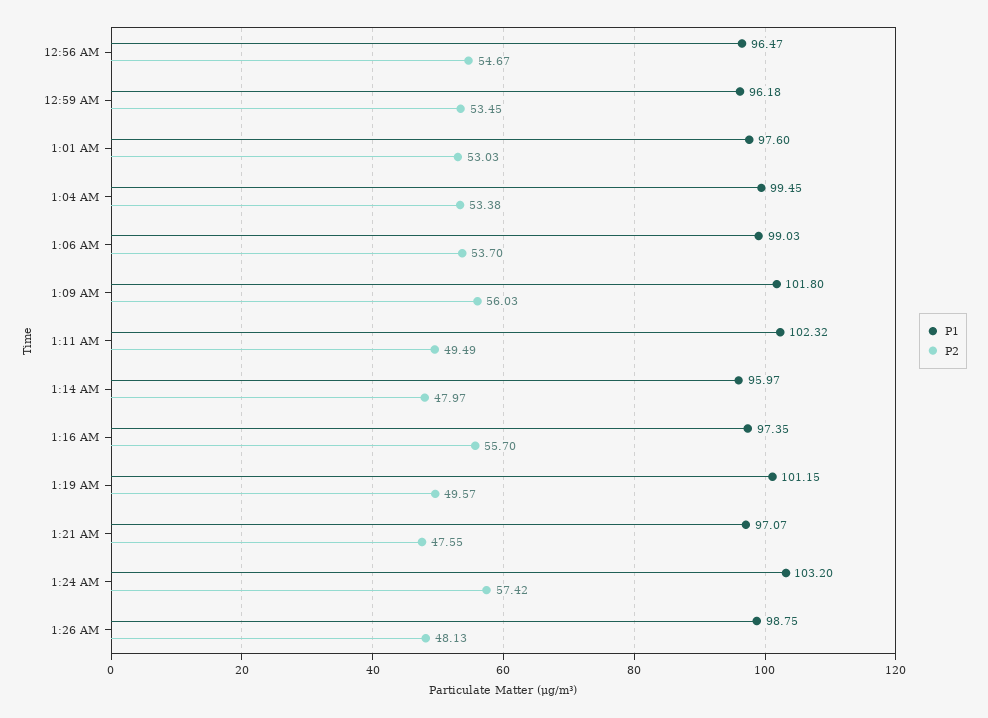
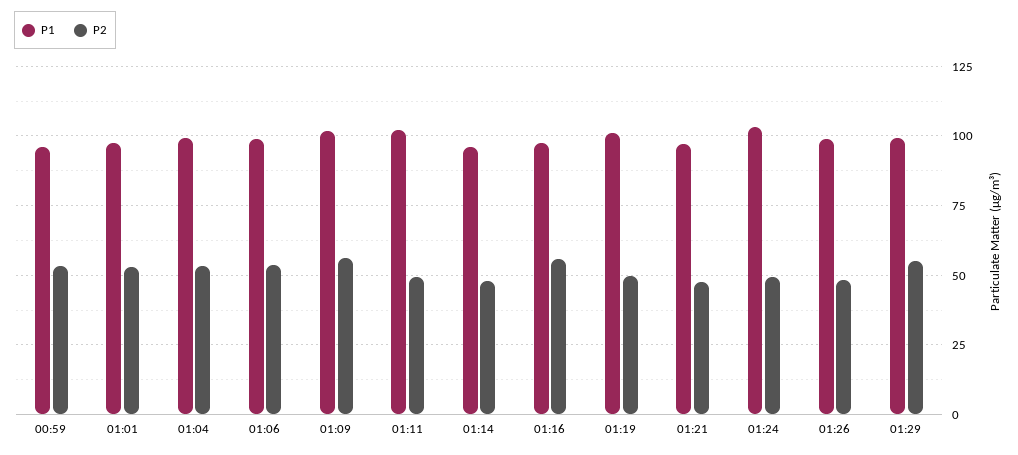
P1, 12:56 AM: 96.47 -> none
P2, 12:56 AM: 54.67 -> none
P2, 1:24 AM: 57.42 -> 50
P1, 01:29: none -> 100
P2, 01:29: none -> 55

